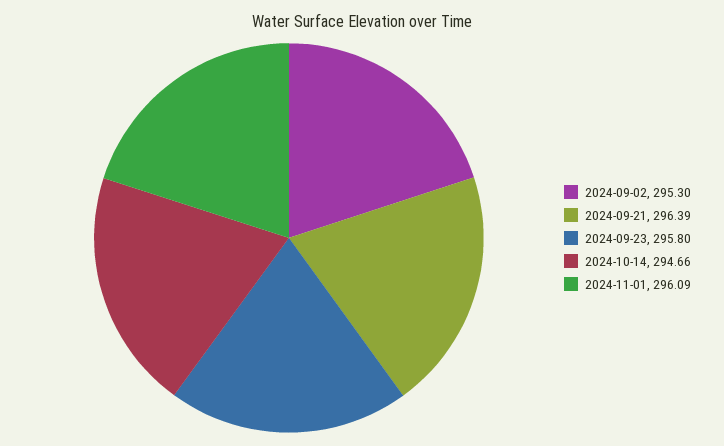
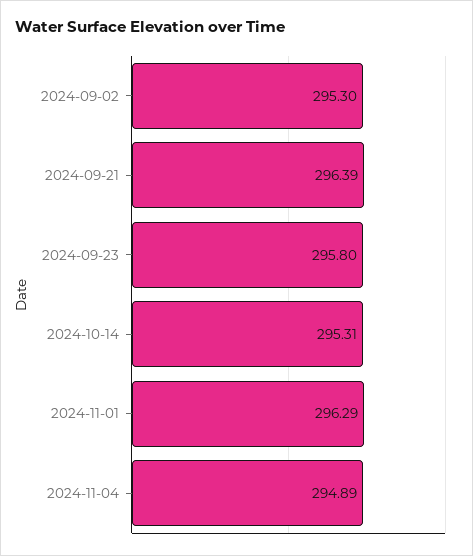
2024-10-14: 294.66 -> 295.31
2024-11-01: 296.09 -> 296.29
2024-11-04: none -> 294.89

